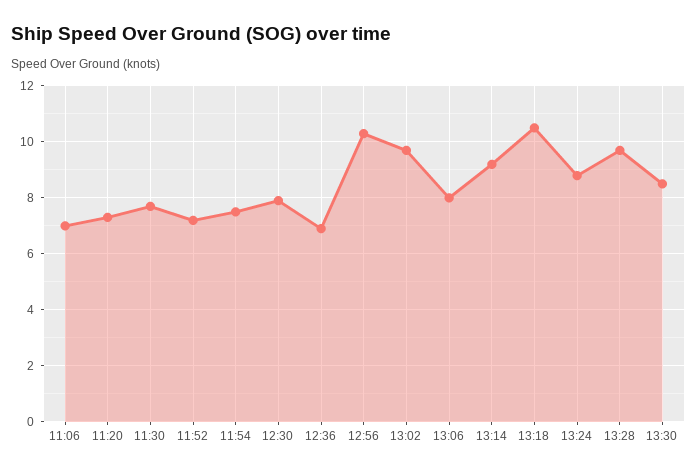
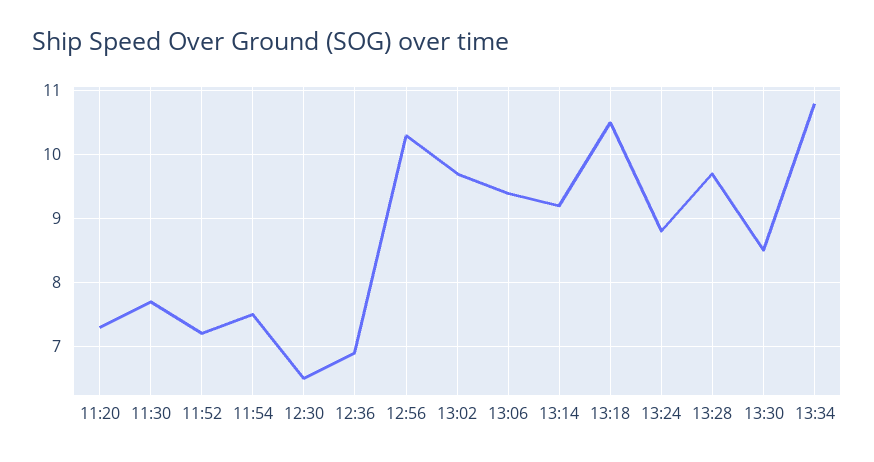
11:06: 7 -> none
12:30: 8 -> 6.5
13:06: 8 -> 9.4
13:34: none -> 10.8

